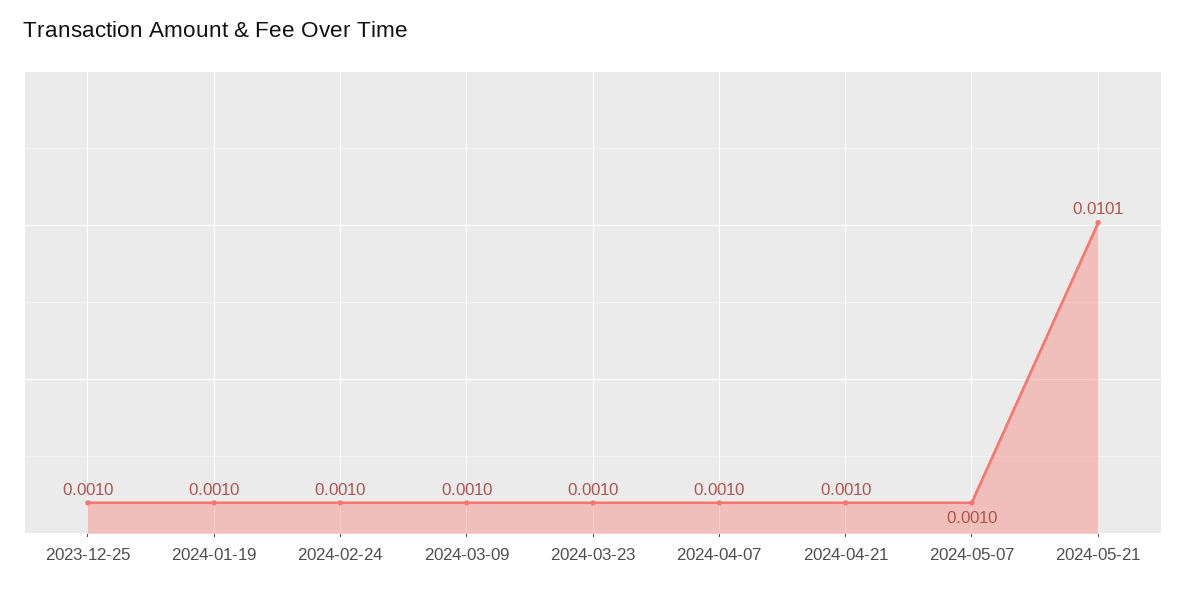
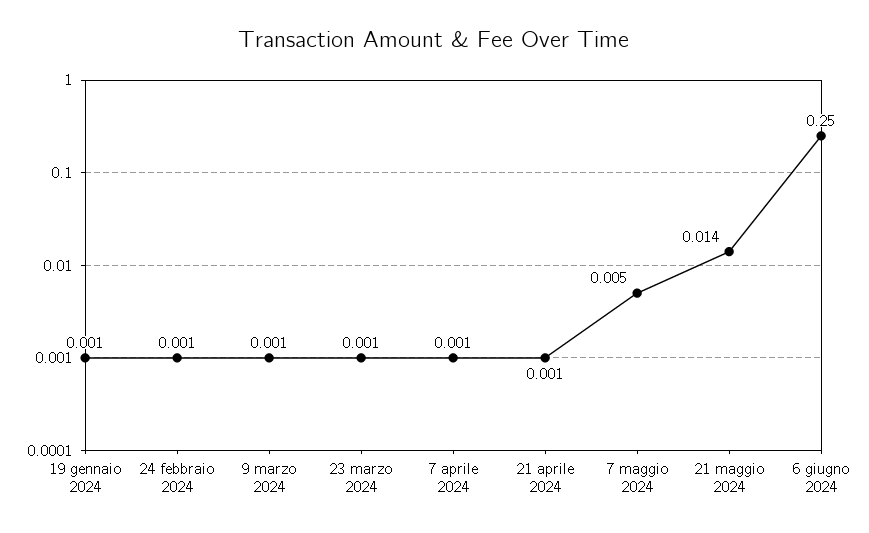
2023-12-25: 0.001 -> none
2024-05-07: 0.001 -> 0.005
2024-05-21: 0.0101 -> 0.014
6 giugno 2024: none -> 0.25

